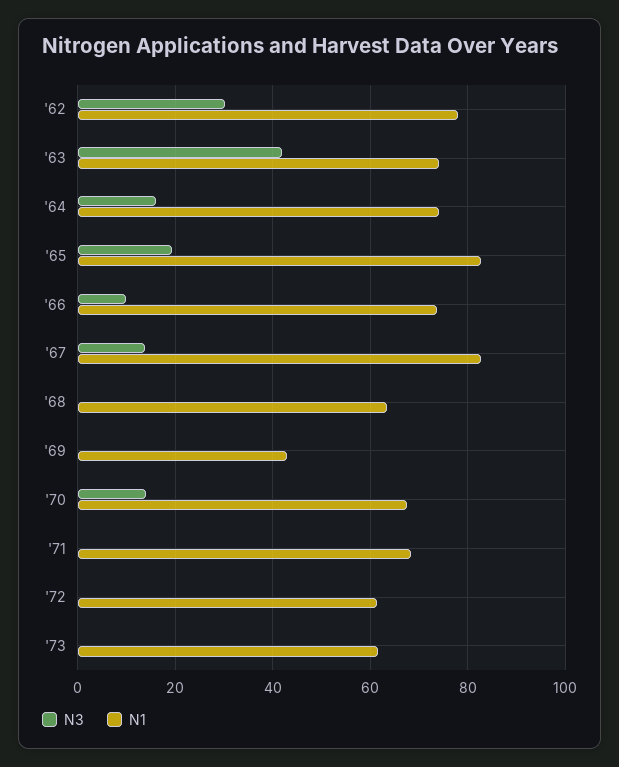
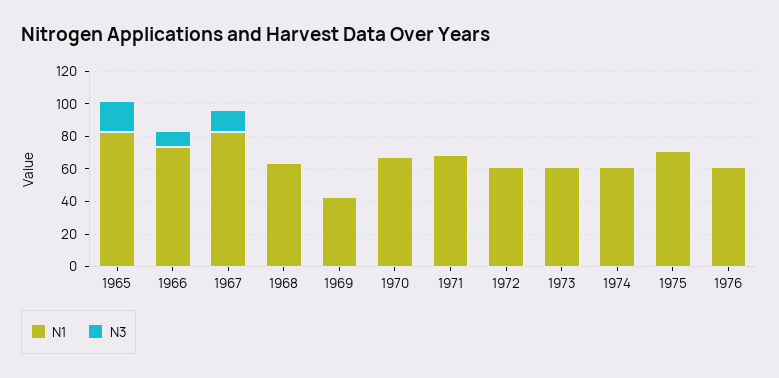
N3, '62: 30 -> none
N1, '62: 78 -> none
N3, '63: 42 -> none
N1, '63: 74 -> none
N3, '64: 16 -> none
N1, '64: 74 -> none
N3, '70: 14 -> 0
N1, 1974: none -> 60
N3, 1974: none -> 0
N1, 1975: none -> 70
N3, 1975: none -> 0
N1, 1976: none -> 60
N3, 1976: none -> 0

